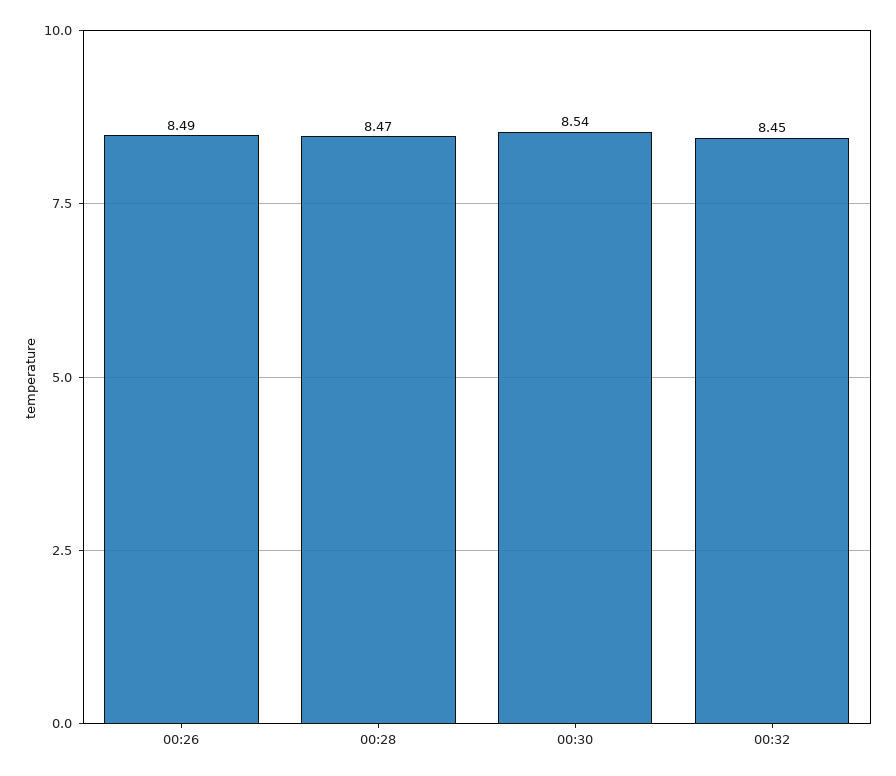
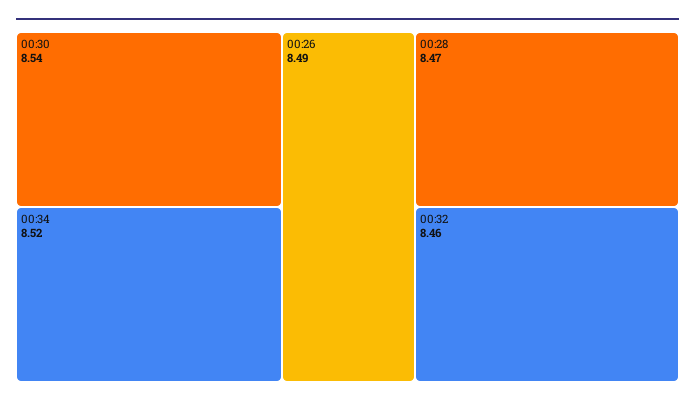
00:32: 8.45 -> 8.46
00:34: none -> 8.52

